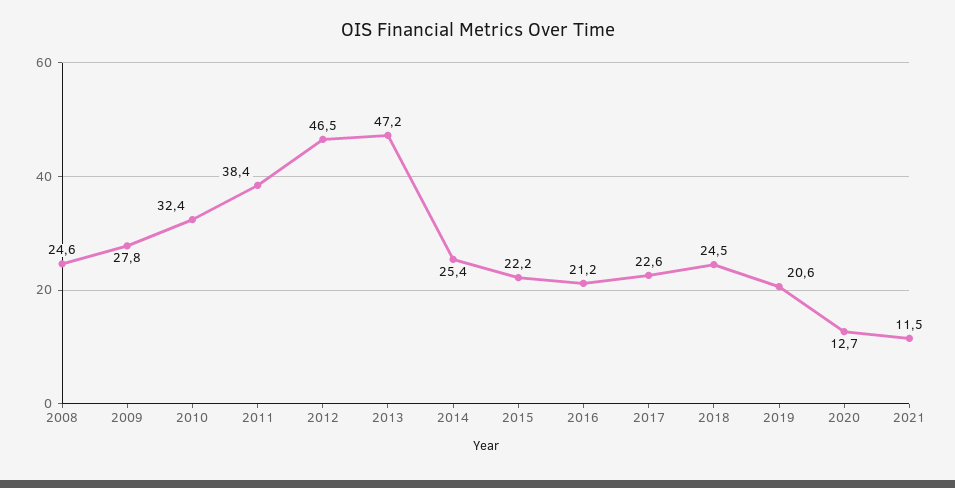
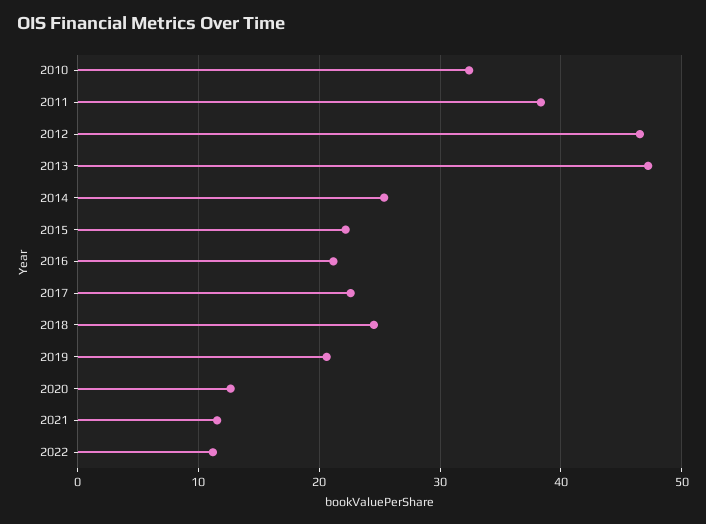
2008: 24.6 -> none
2009: 27.8 -> none
2022: none -> 11

